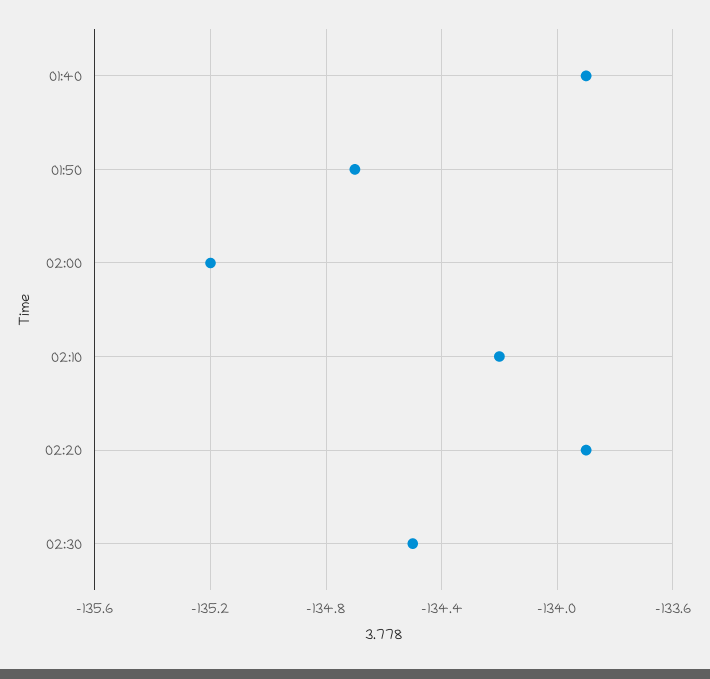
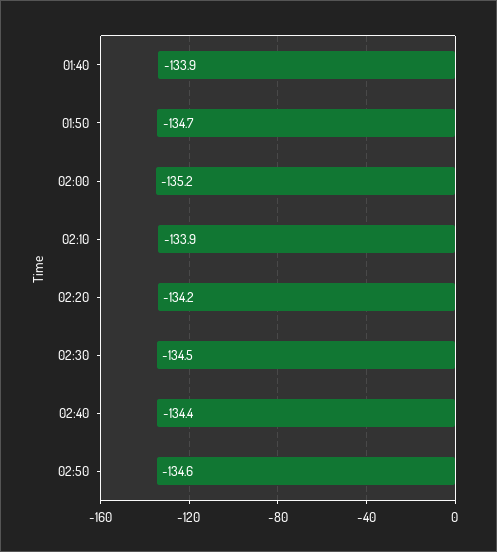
02:10: -134.2 -> -133.9
02:20: -133.9 -> -134.2
02:40: none -> -134.4
02:50: none -> -134.6

